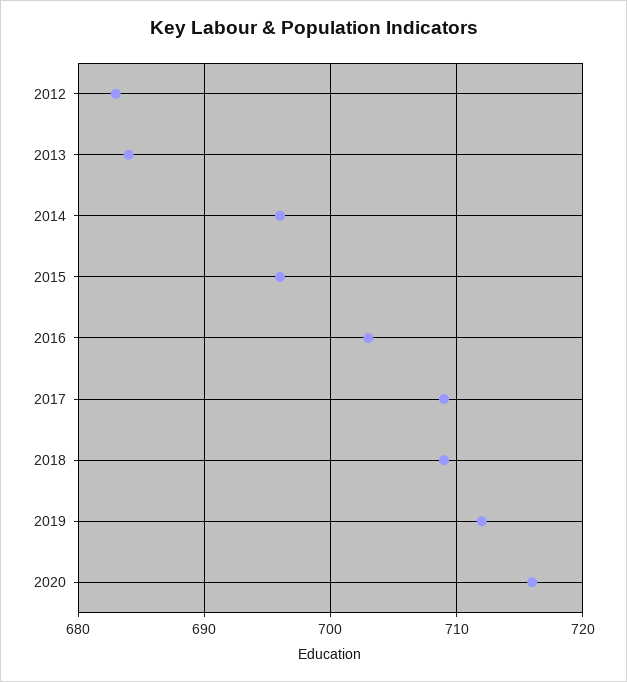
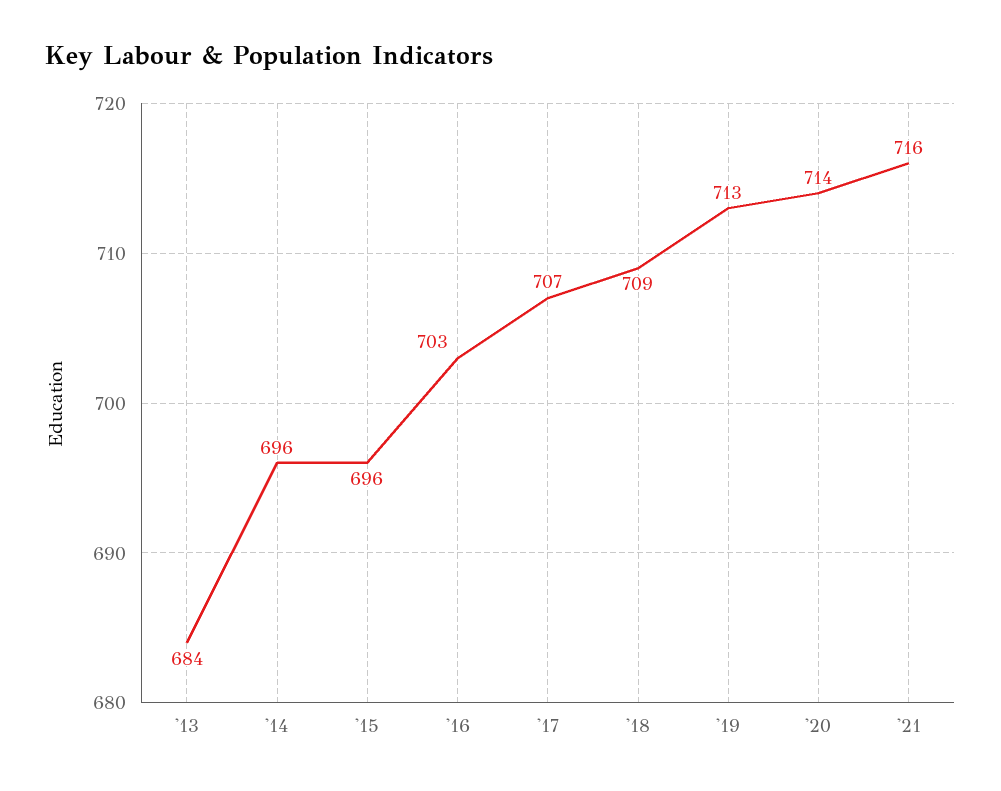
2012: 683 -> none
2017: 709 -> 707
2019: 712 -> 713
2020: 716 -> 714
'21: none -> 716

